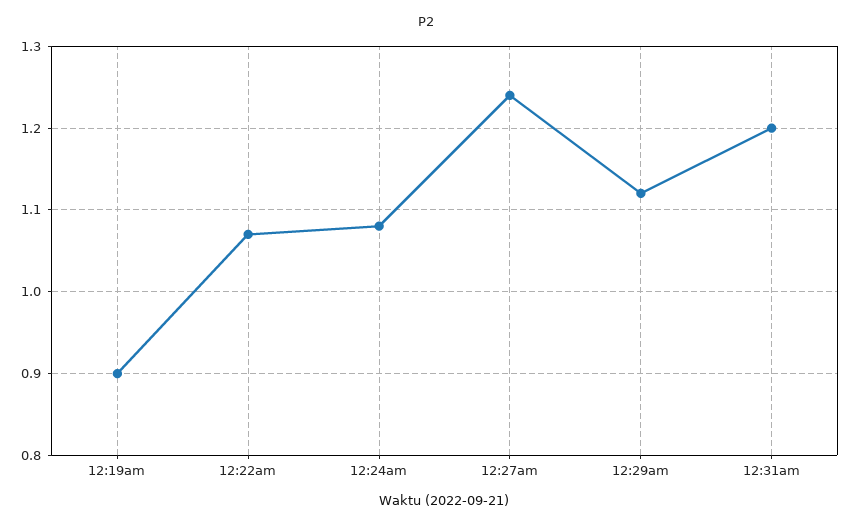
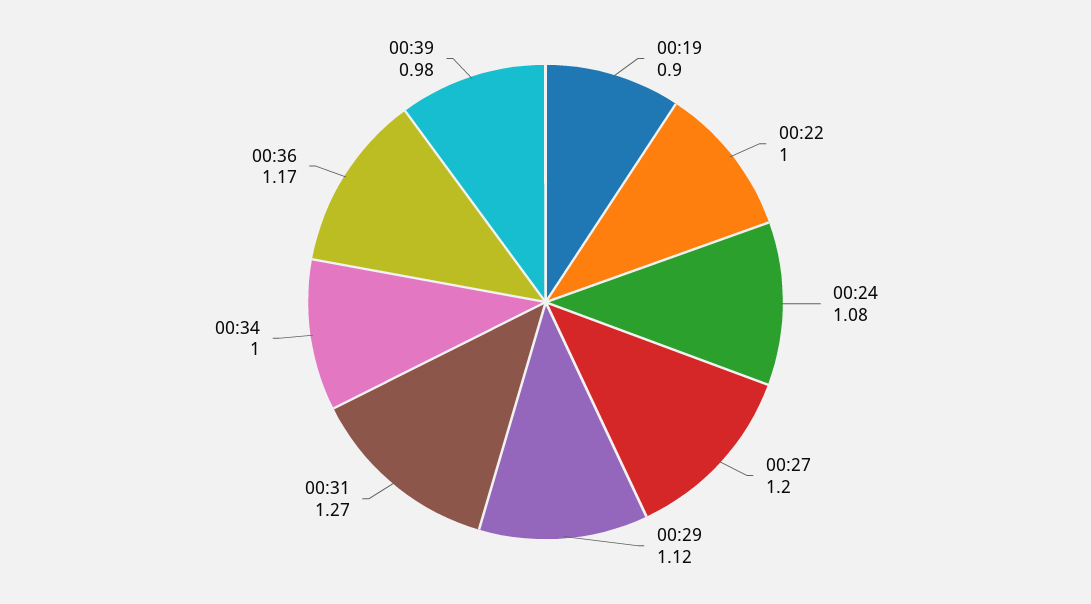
12:22am: 1.07 -> 1
12:27am: 1.24 -> 1.2
12:31am: 1.2 -> 1.27
00:34: none -> 1
00:36: none -> 1.17
00:39: none -> 0.98

